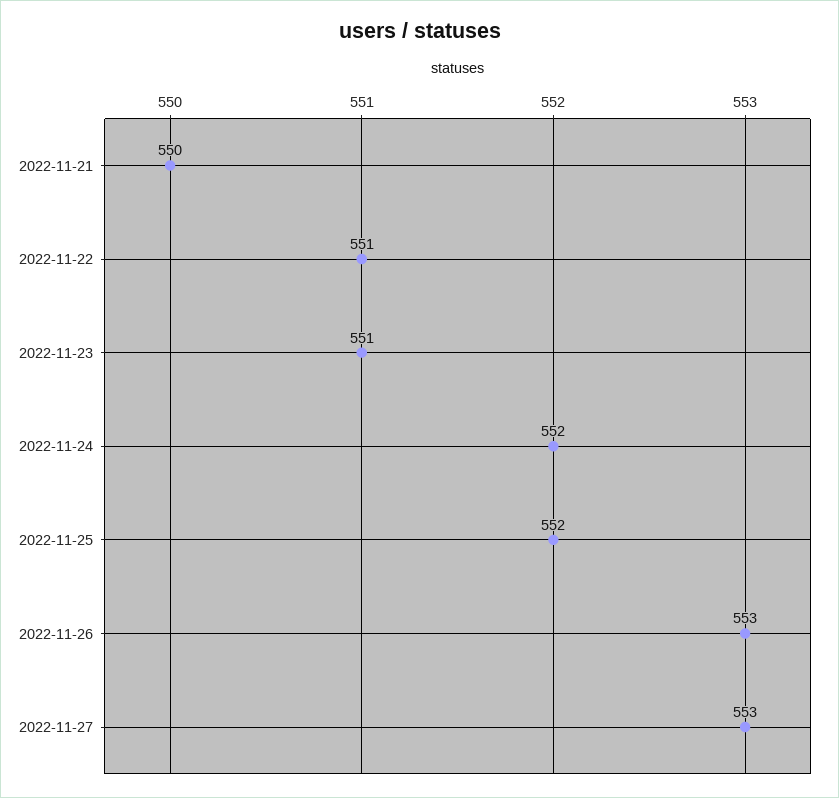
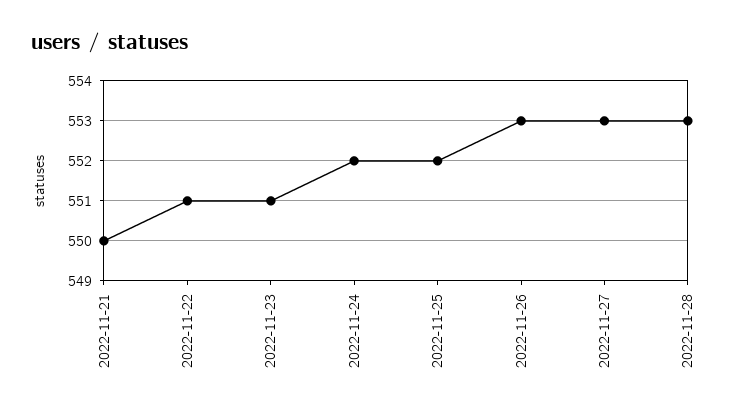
2022-11-28: none -> 553

